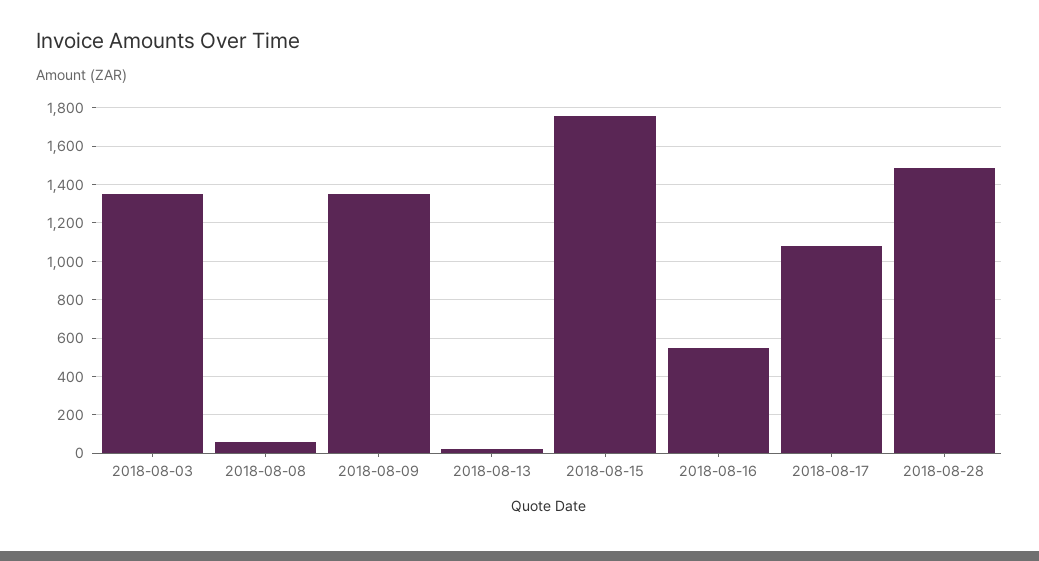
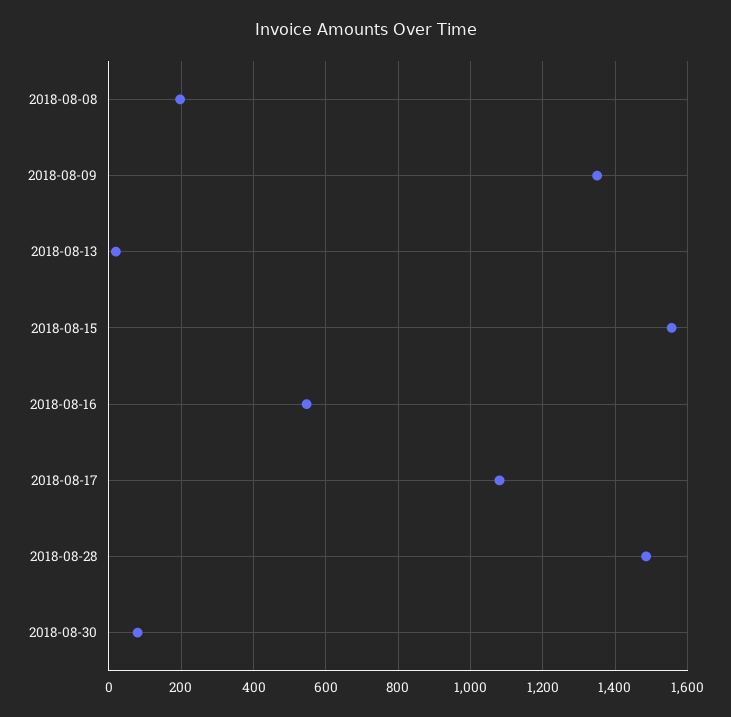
2018-08-03: 1350 -> none
2018-08-08: 50 -> 200
2018-08-15: 1750 -> 1560
2018-08-30: none -> 80

